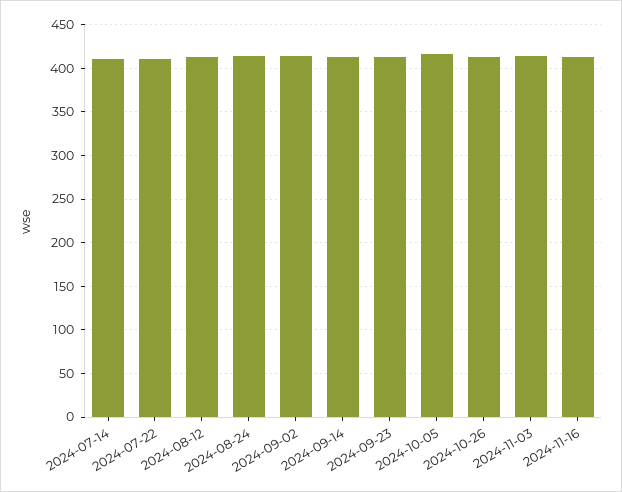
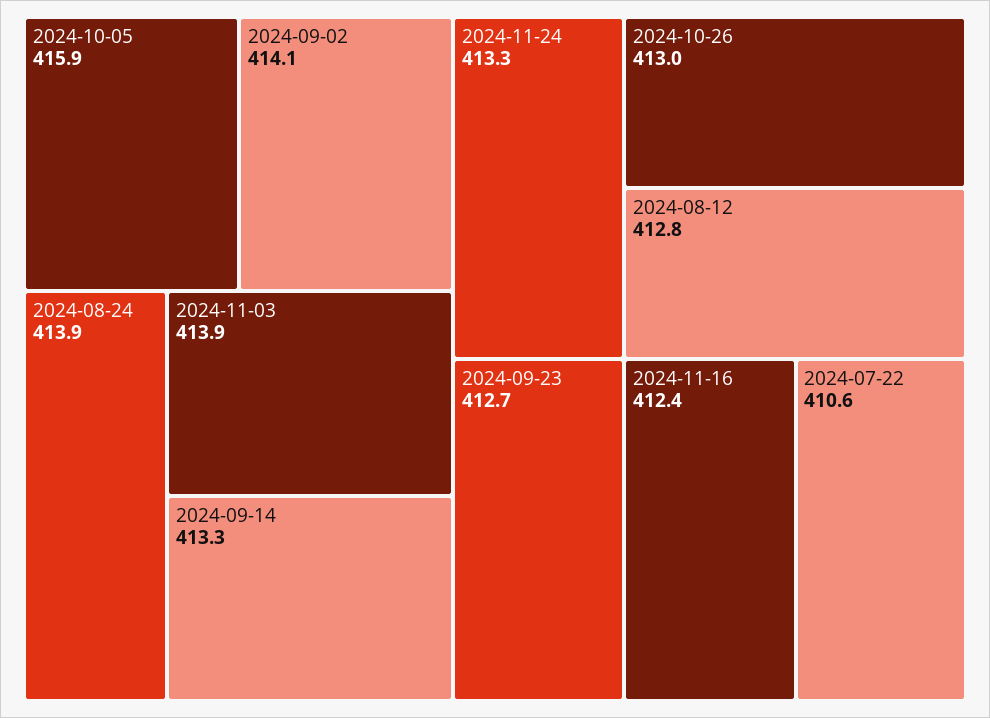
2024-07-14: 410 -> none
2024-11-24: none -> 413.3

